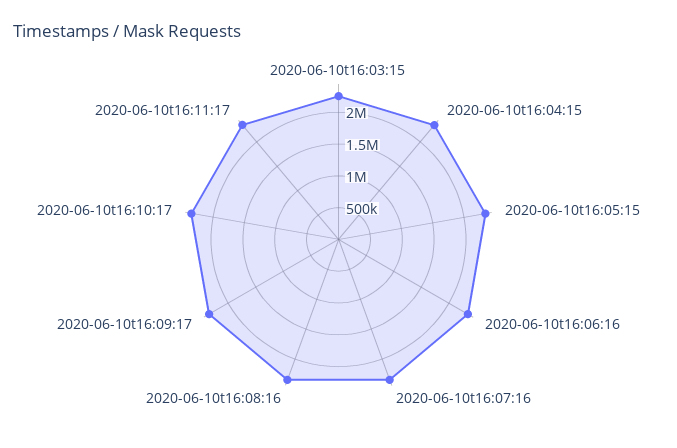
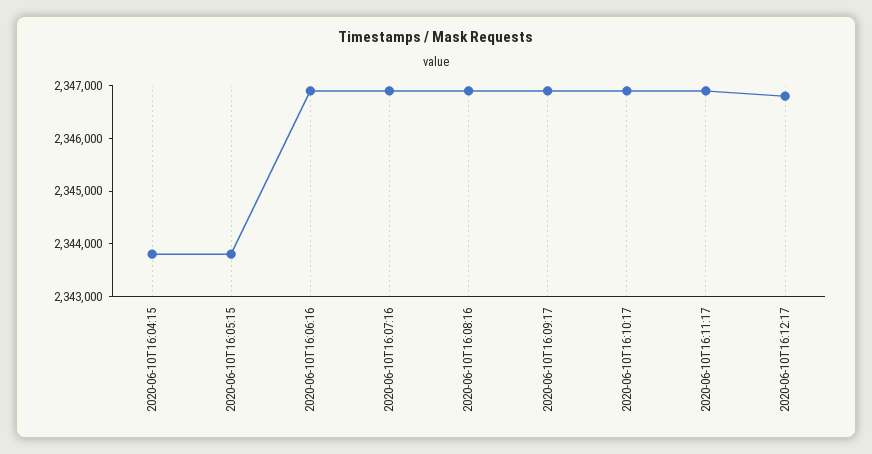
2020-06-10t16:03:15: 2250000 -> none
2020-06-10T16:12:17: none -> 2346800

